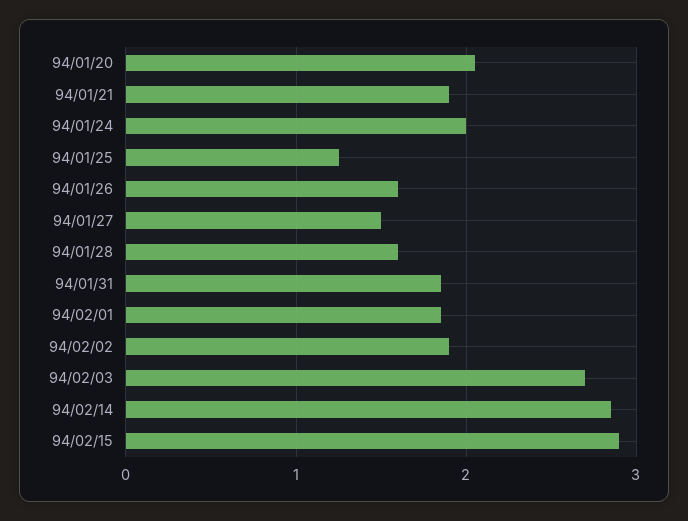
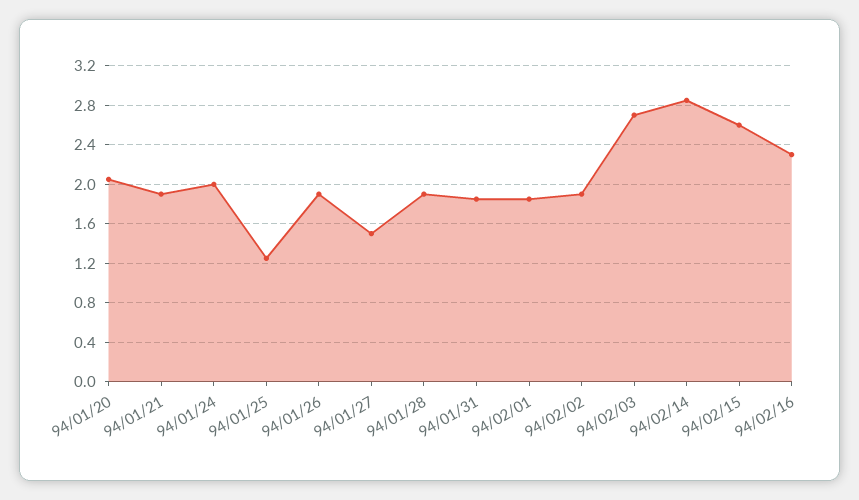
94/01/26: 1.6 -> 1.9
94/01/28: 1.6 -> 1.9
94/02/15: 2.9 -> 2.6
94/02/16: none -> 2.3

